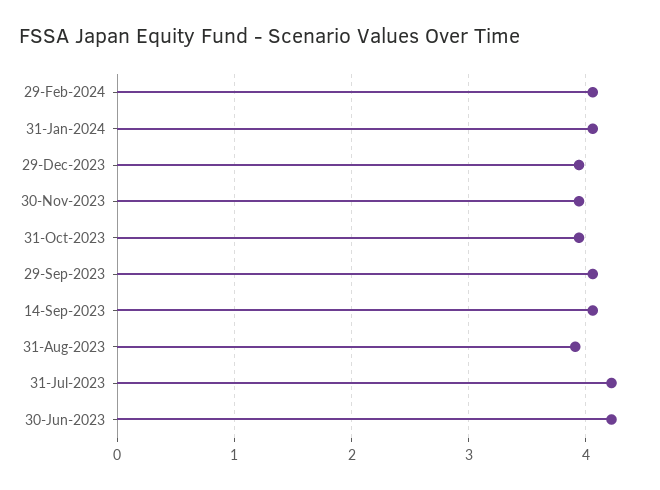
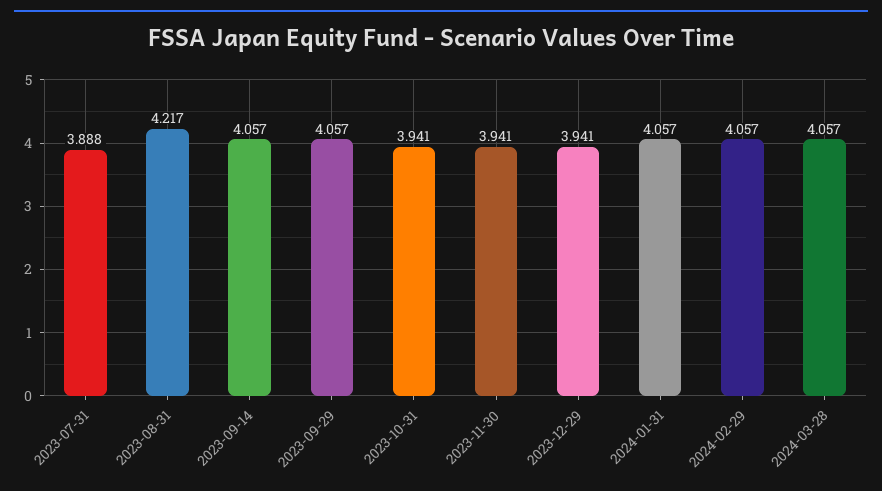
31-Aug-2023: 3.9 -> 4.217
31-Jul-2023: 4.2 -> 3.888
30-Jun-2023: 4.2 -> none
2024-03-28: none -> 4.057

